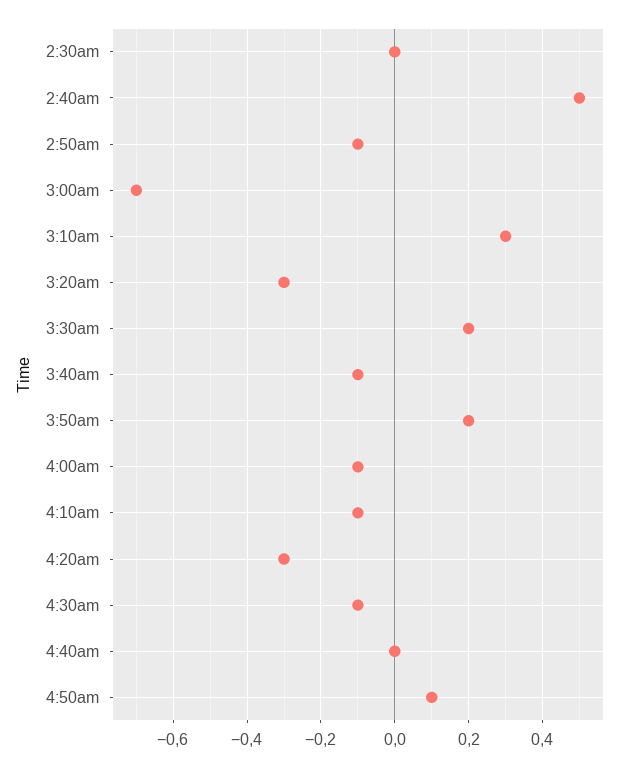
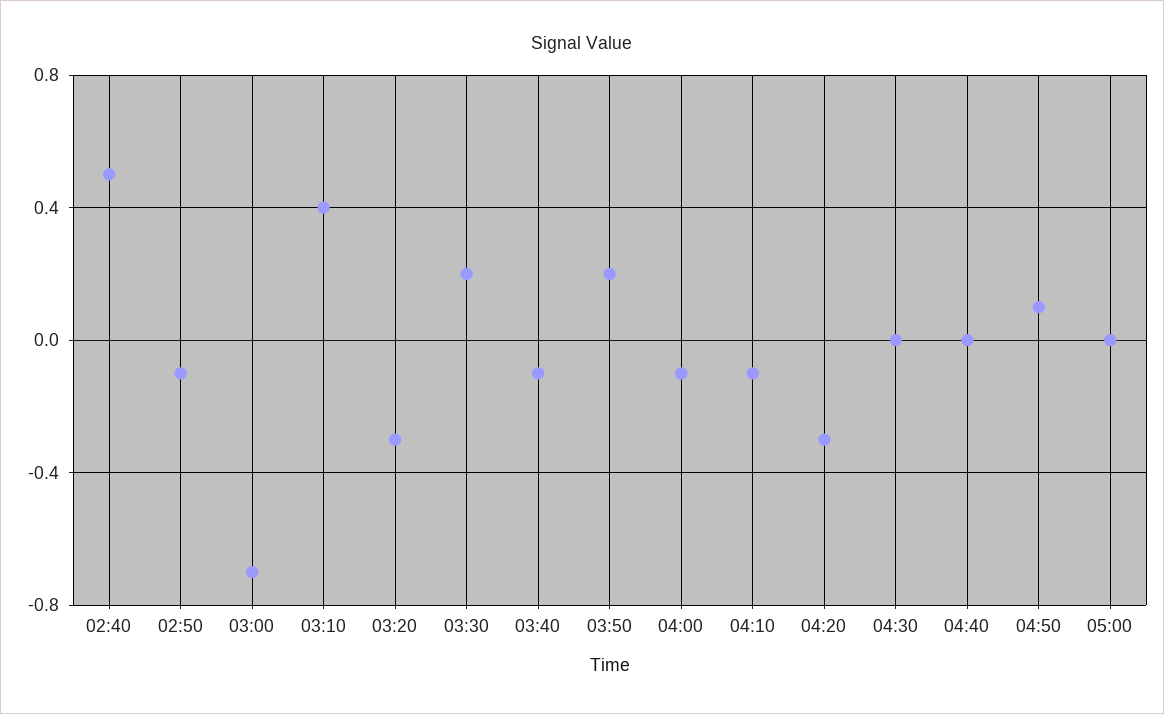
2:30am: 0 -> none
3:10am: 0.3 -> 0.4
4:30am: -0.1 -> 0
05:00: none -> 0

